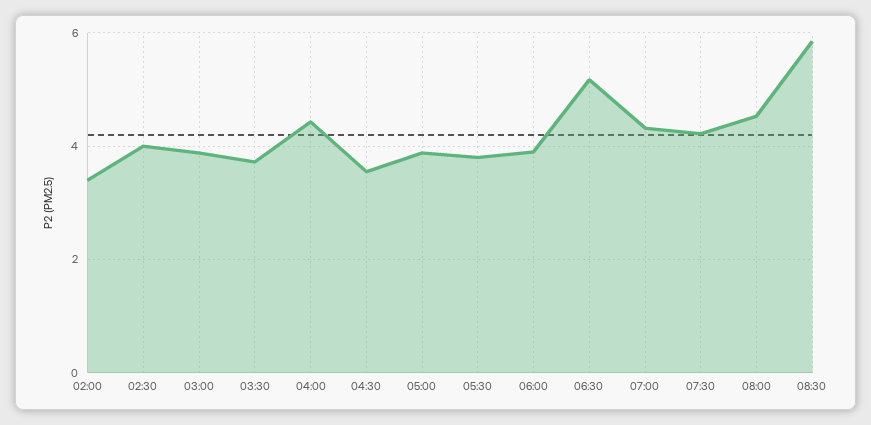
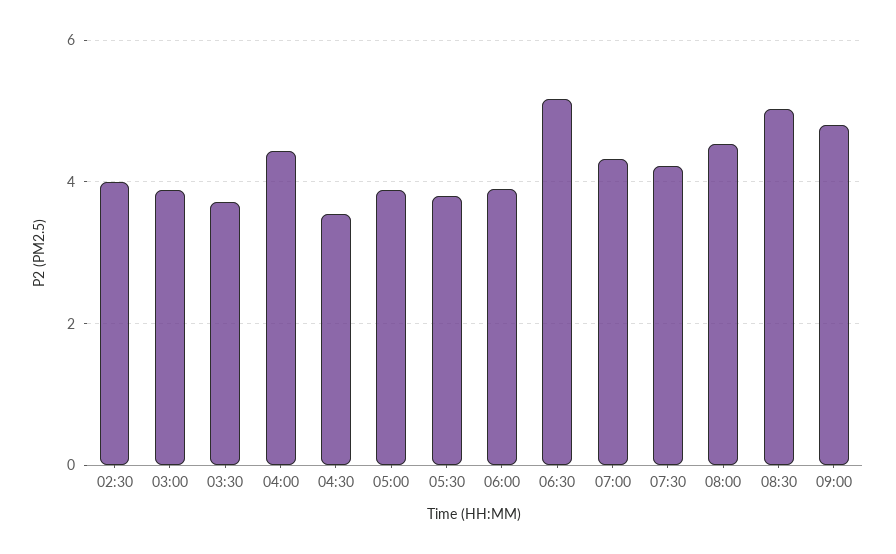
02:00: 3.4 -> none
08:30: 5.8 -> 5
09:00: none -> 4.8

